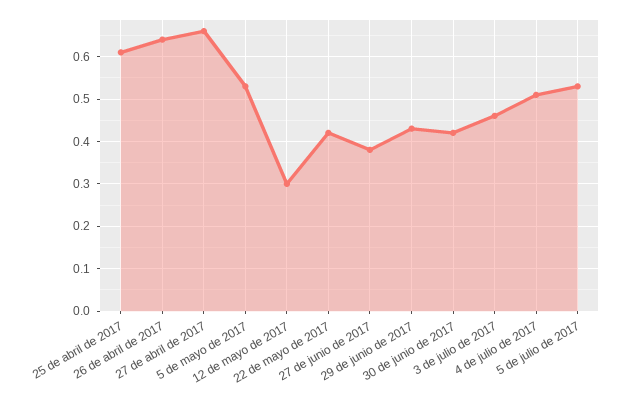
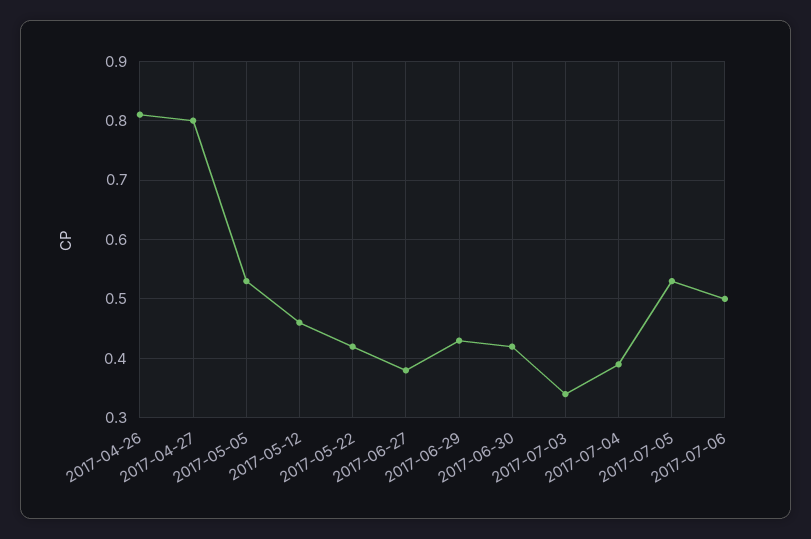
25 de abril de 2017: 0.6 -> none
26 de abril de 2017: 0.65 -> 0.8
27 de abril de 2017: 0.65 -> 0.8
12 de mayo de 2017: 0.3 -> 0.45
3 de julio de 2017: 0.45 -> 0.35
4 de julio de 2017: 0.5 -> 0.4
2017-07-06: none -> 0.5

